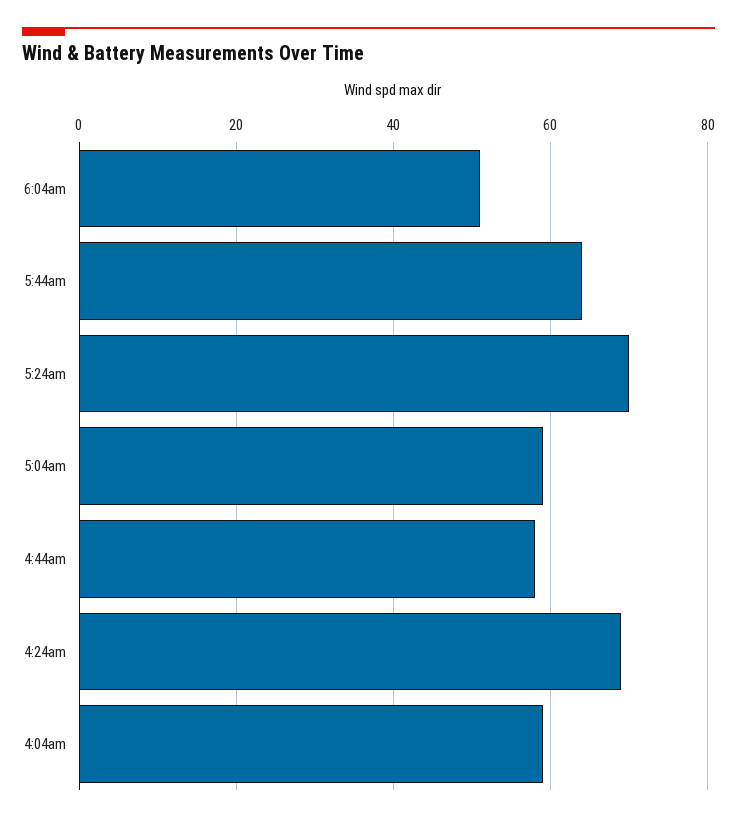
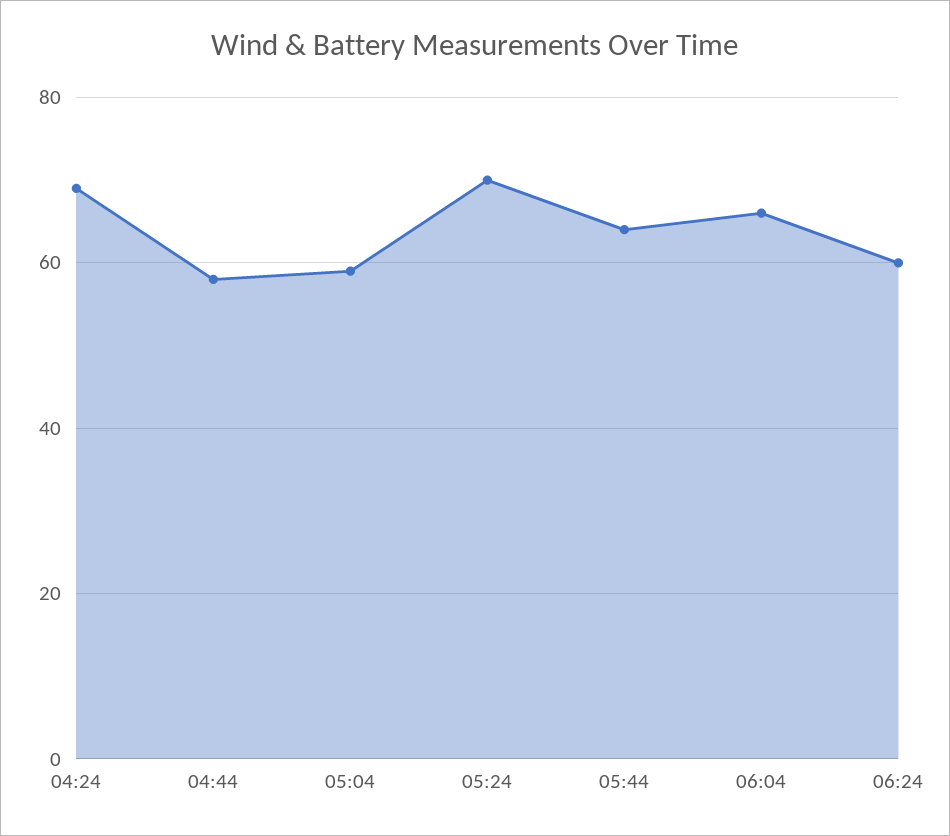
6:04am: 50 -> 65
4:04am: 60 -> none
06:24: none -> 60

